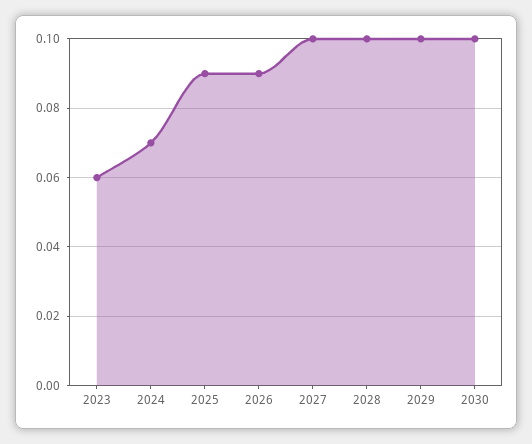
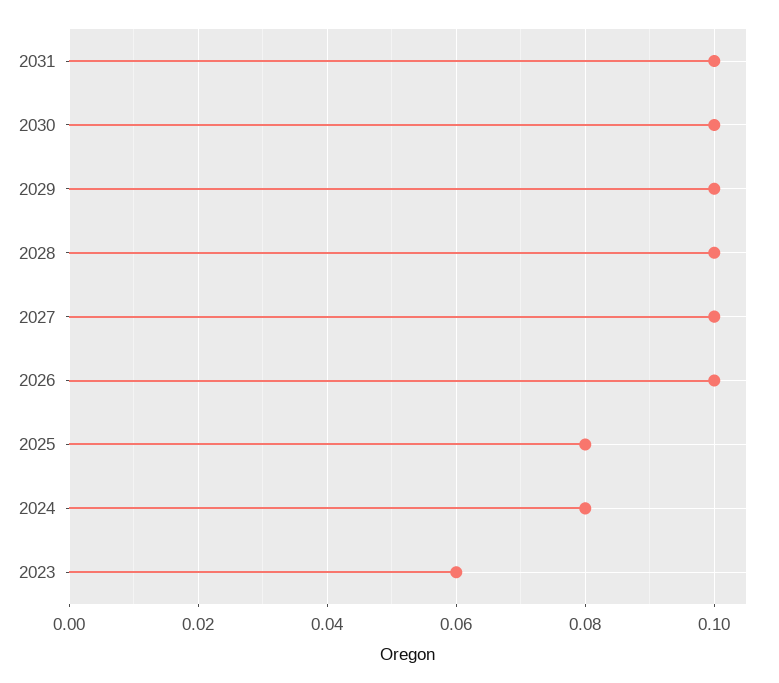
2024: 0.07 -> 0.08
2025: 0.09 -> 0.08
2026: 0.09 -> 0.1
2031: none -> 0.1

